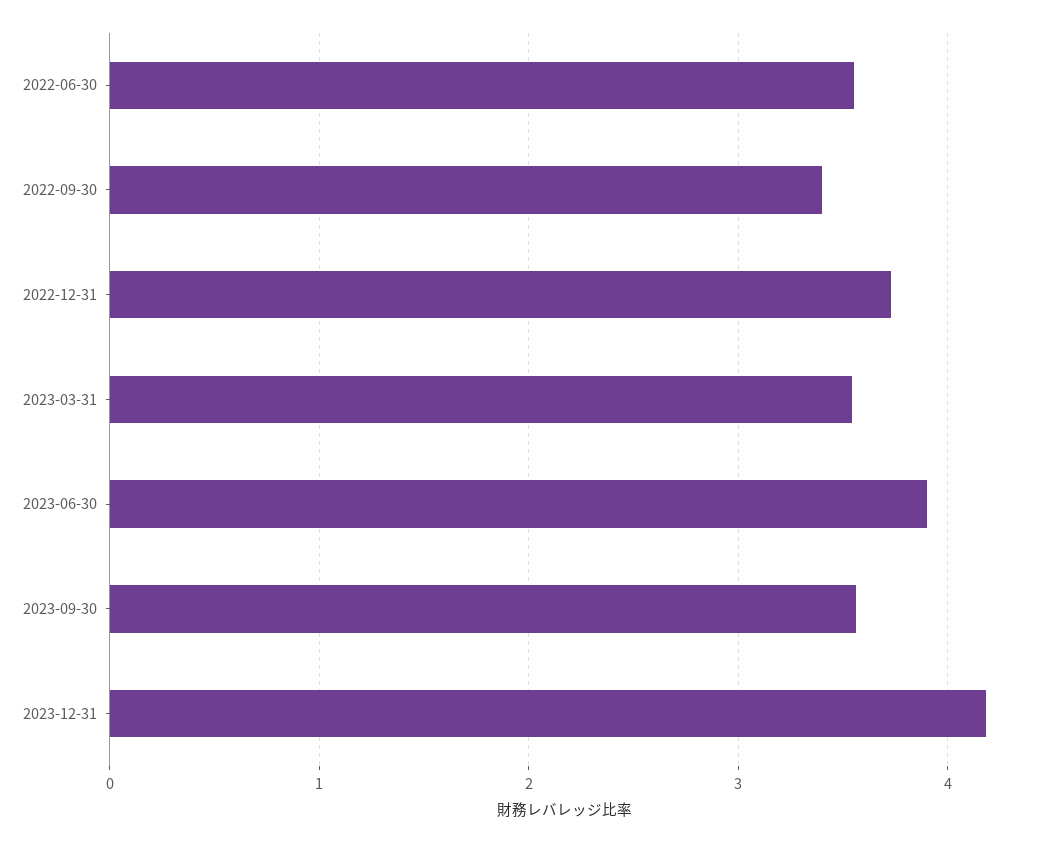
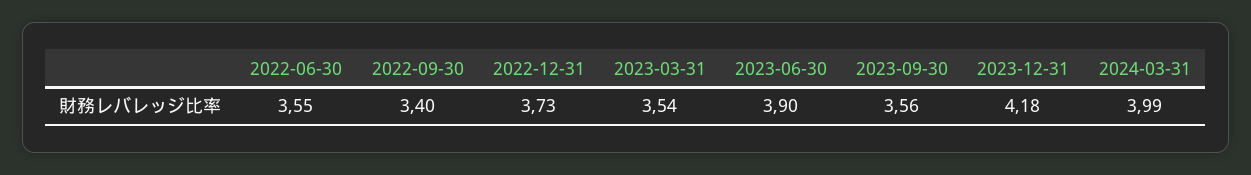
2024-03-31: none -> 3.99

